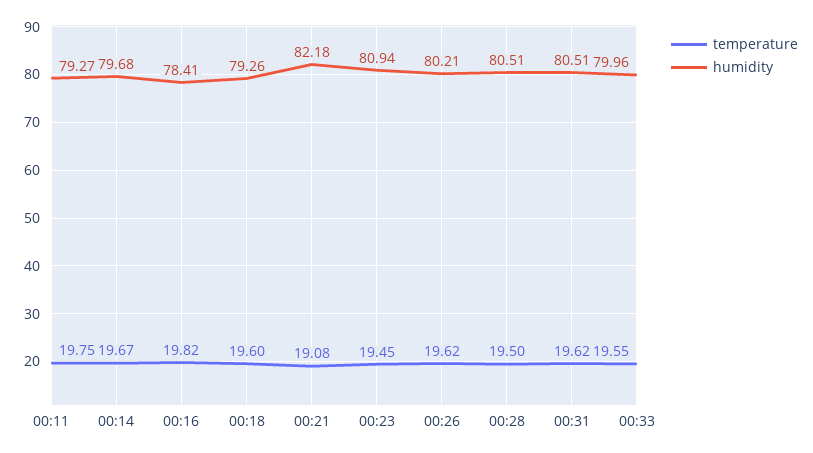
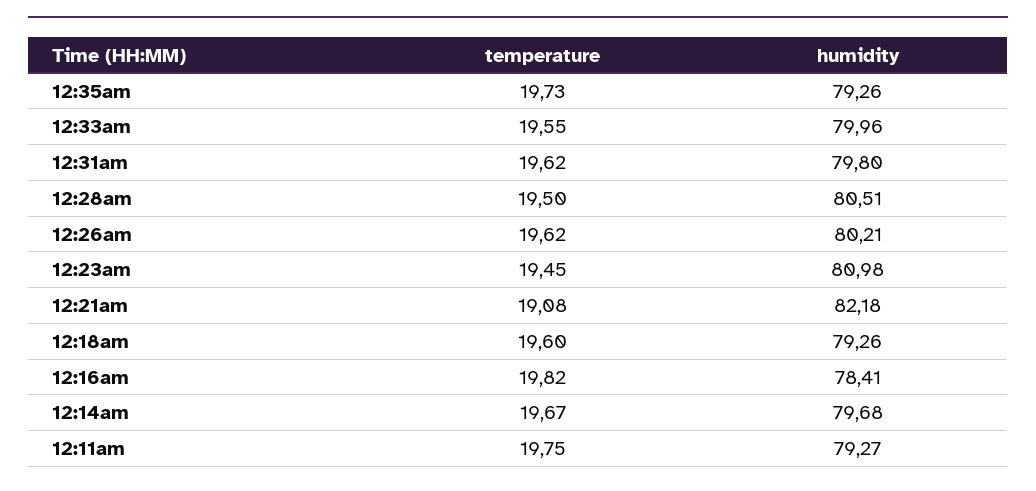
humidity, 00:23: 80.94 -> 80.98
humidity, 00:31: 80.51 -> 79.8
temperature, 12:35am: none -> 19.73
humidity, 12:35am: none -> 79.26

